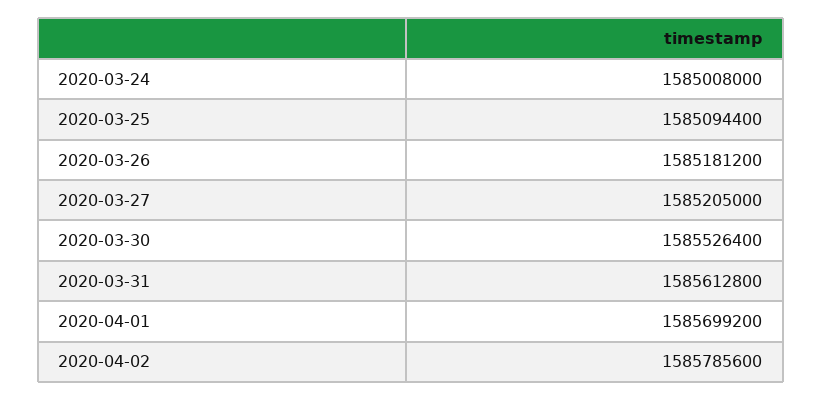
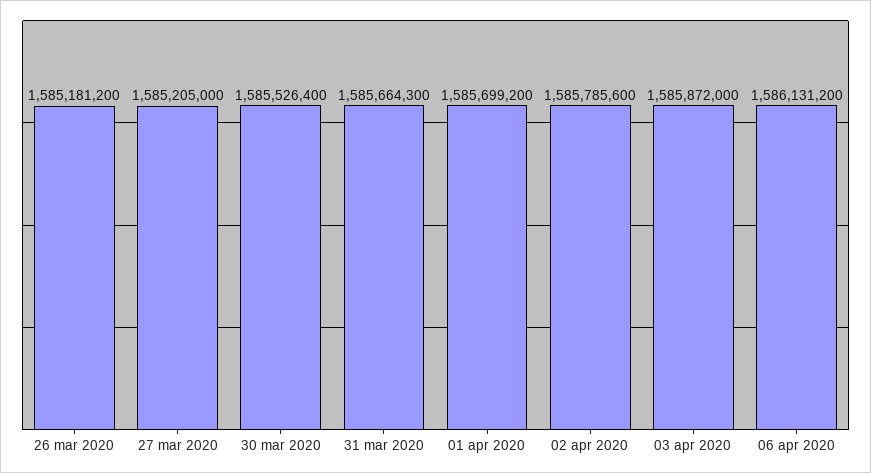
2020-03-24: 1585008000 -> none
2020-03-25: 1585094400 -> none
2020-03-31: 1585612800 -> 1585664300
03 apr 2020: none -> 1585872000
06 apr 2020: none -> 1586131200

